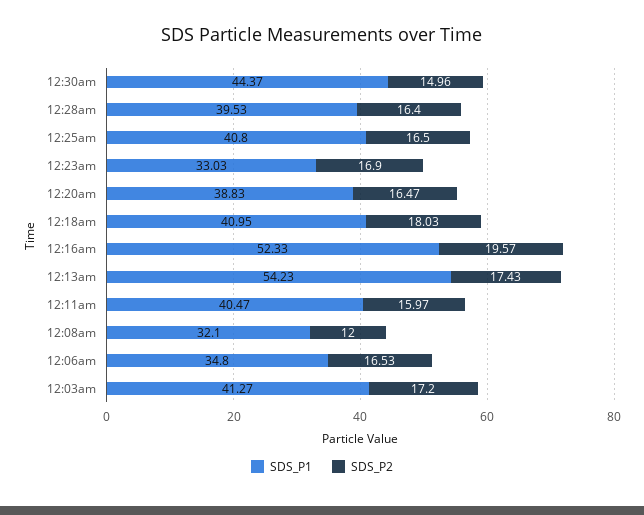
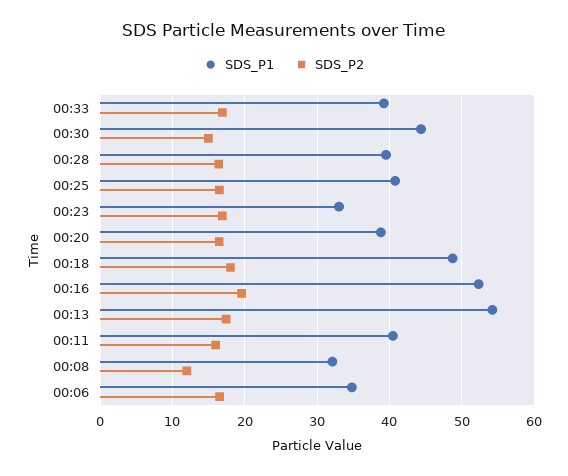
SDS_P1, 12:18am: 40.95 -> 49
SDS_P1, 12:03am: 41.27 -> none
SDS_P2, 12:03am: 17.2 -> none
SDS_P1, 00:33: none -> 39
SDS_P2, 00:33: none -> 17

